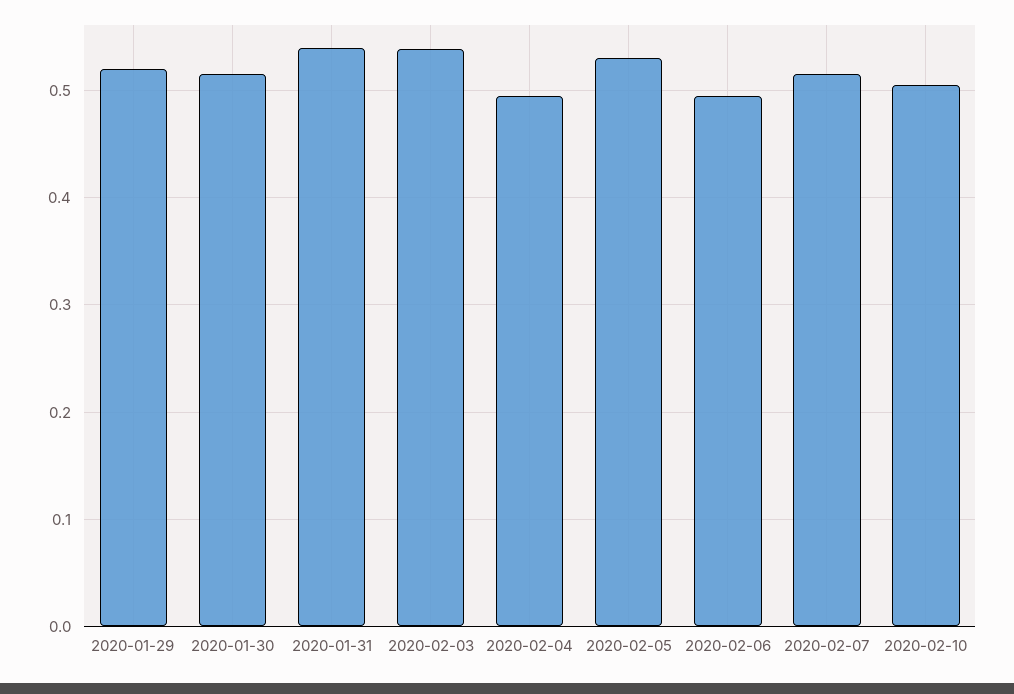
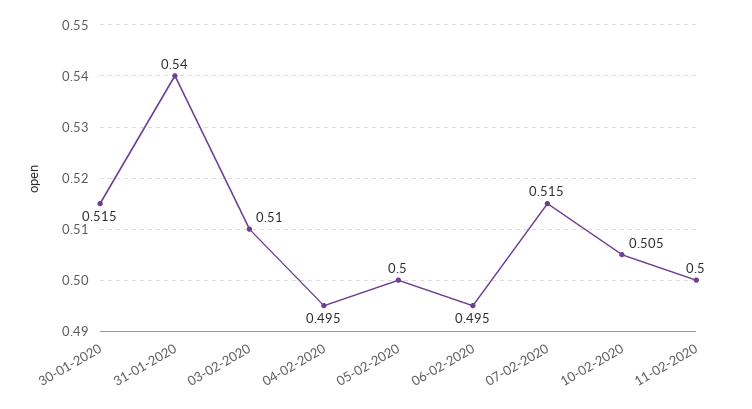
2020-01-29: 0.52 -> none
2020-02-03: 0.54 -> 0.51
2020-02-05: 0.53 -> 0.5
11-02-2020: none -> 0.5

